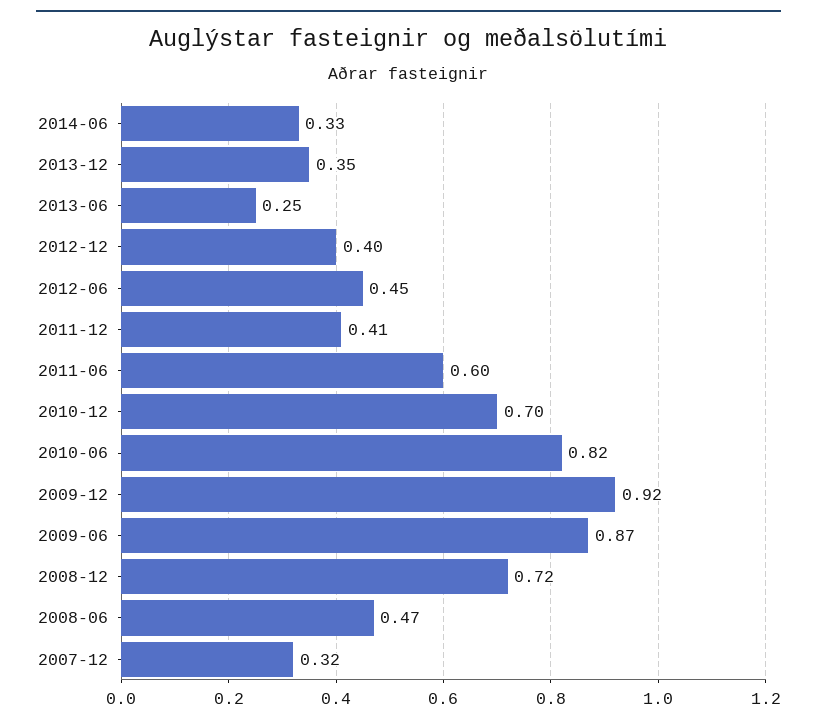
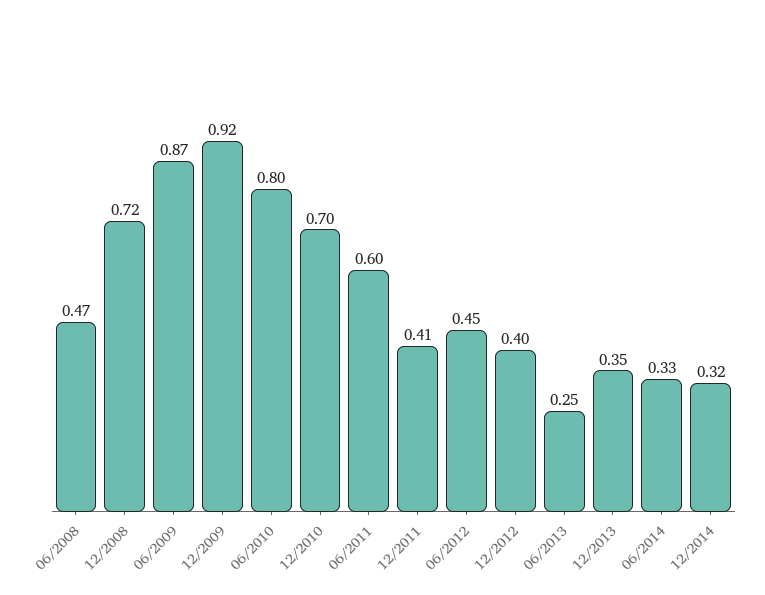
2010-06: 0.82 -> 0.8
2007-12: 0.32 -> none
12/2014: none -> 0.32

